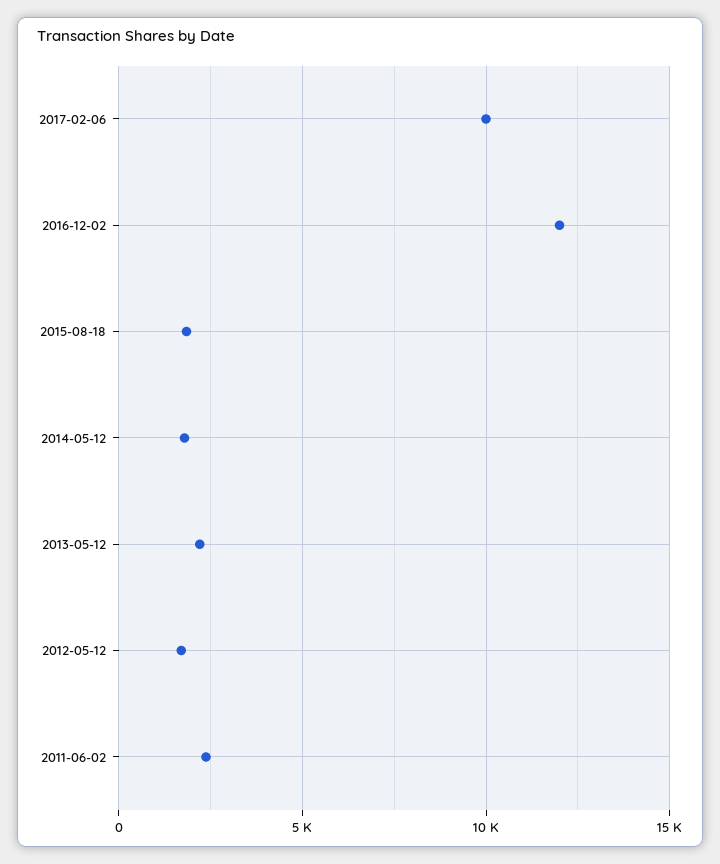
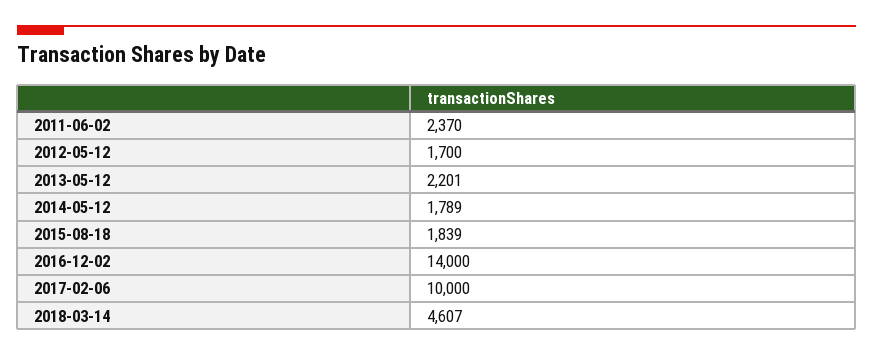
2016-12-02: 12000 -> 14000
2018-03-14: none -> 4607

